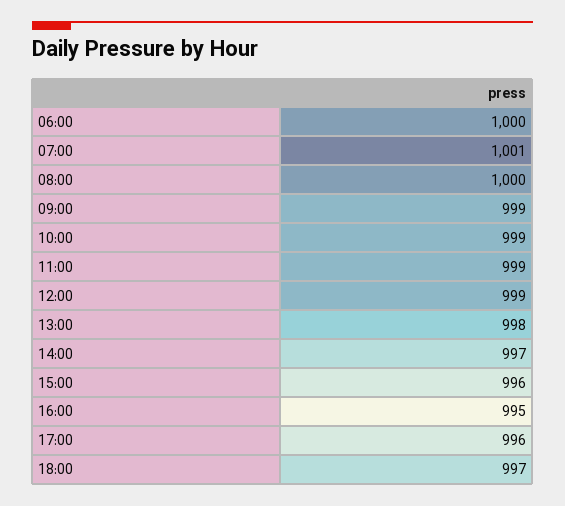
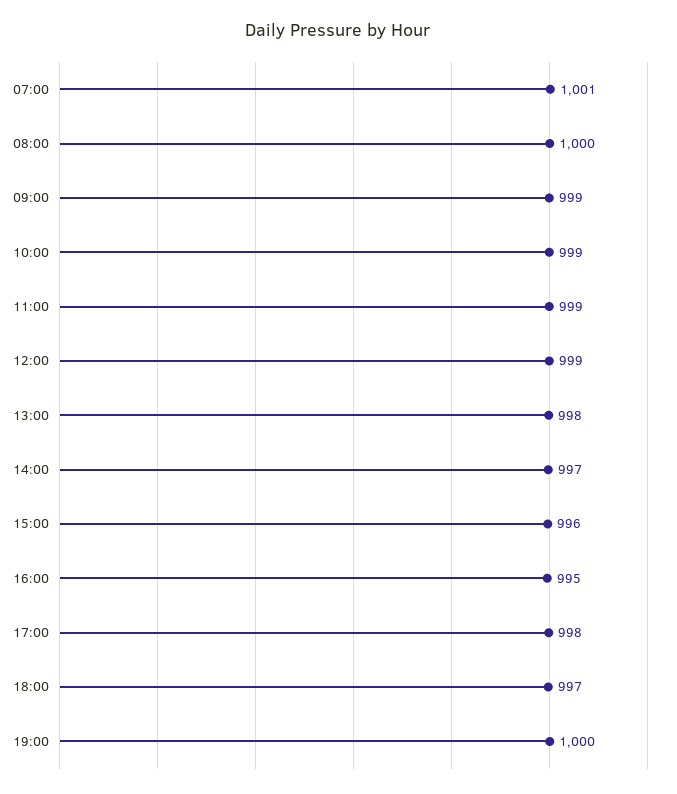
06:00: 1000 -> none
17:00: 996 -> 998
19:00: none -> 1000

